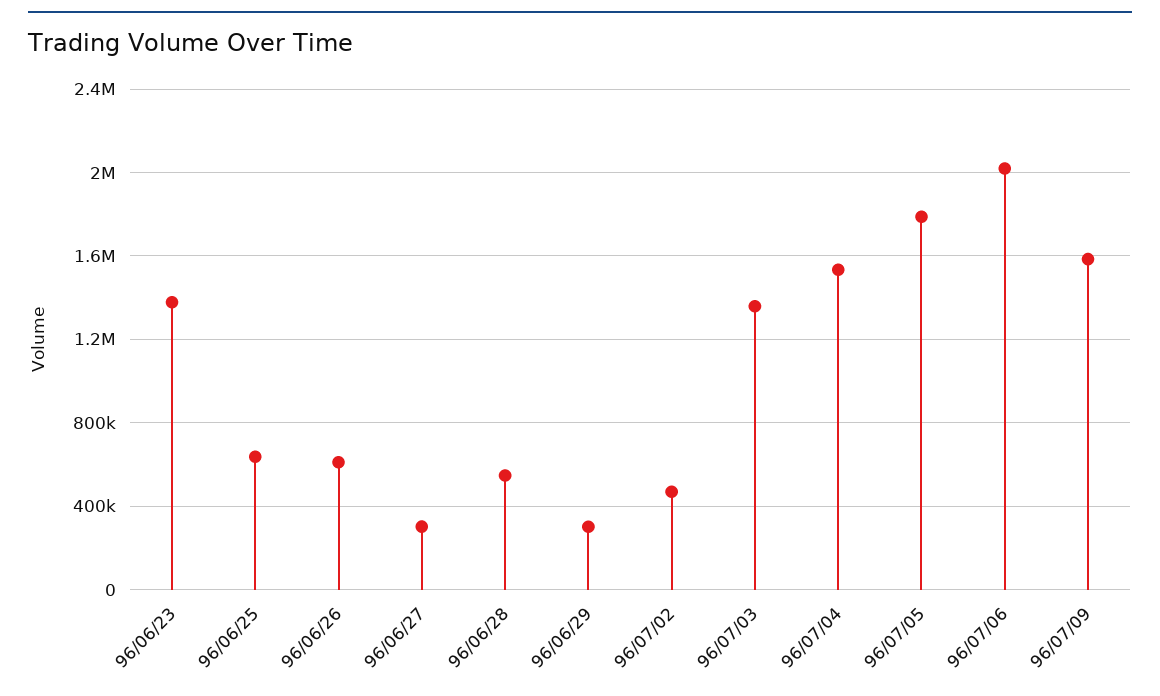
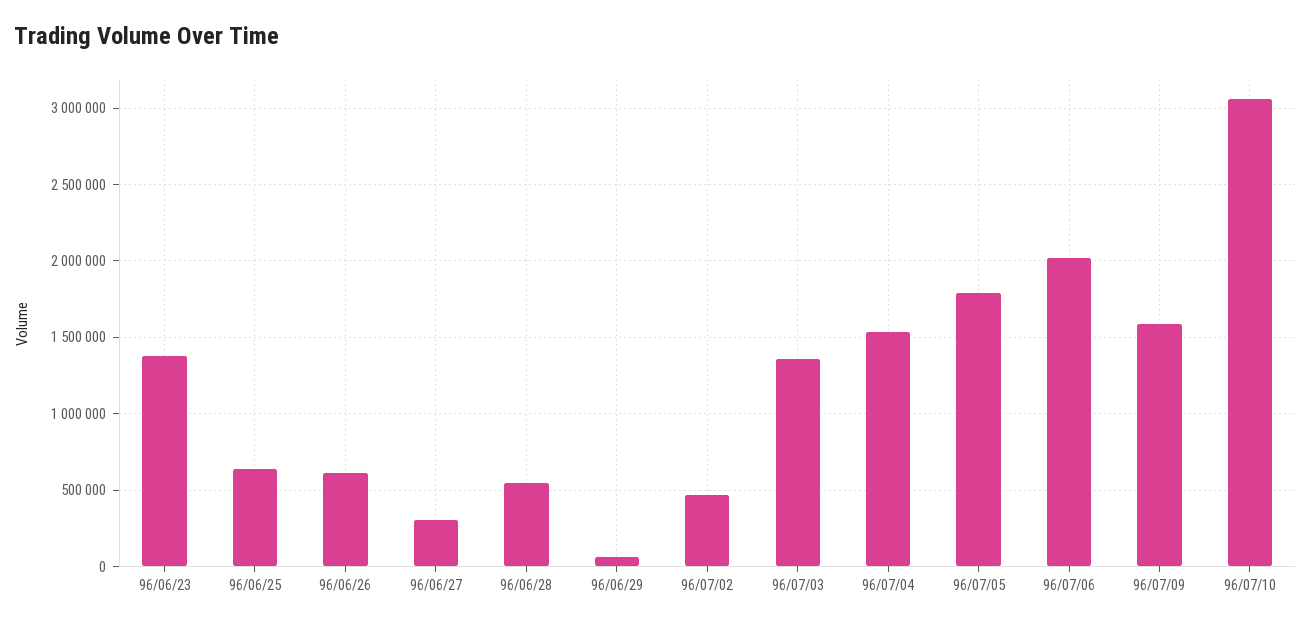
96/06/29: 300000 -> 50000
96/07/10: none -> 3050000

